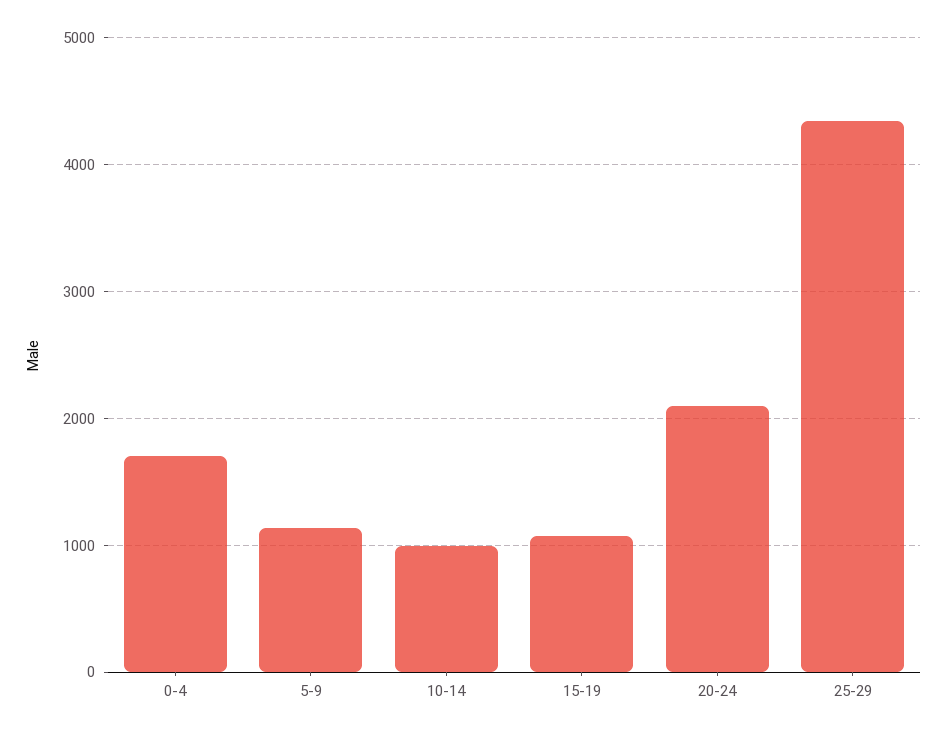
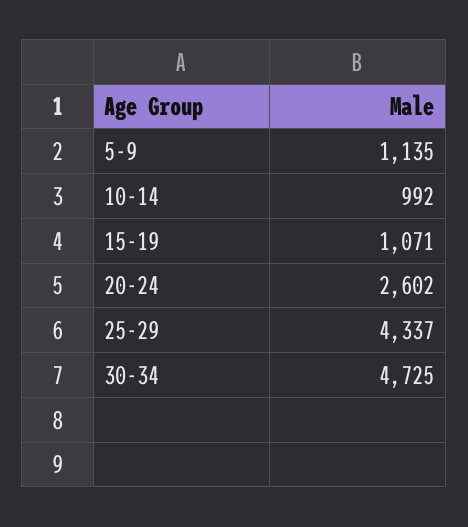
0-4: 1700 -> none
20-24: 2100 -> 2602
30-34: none -> 4725

